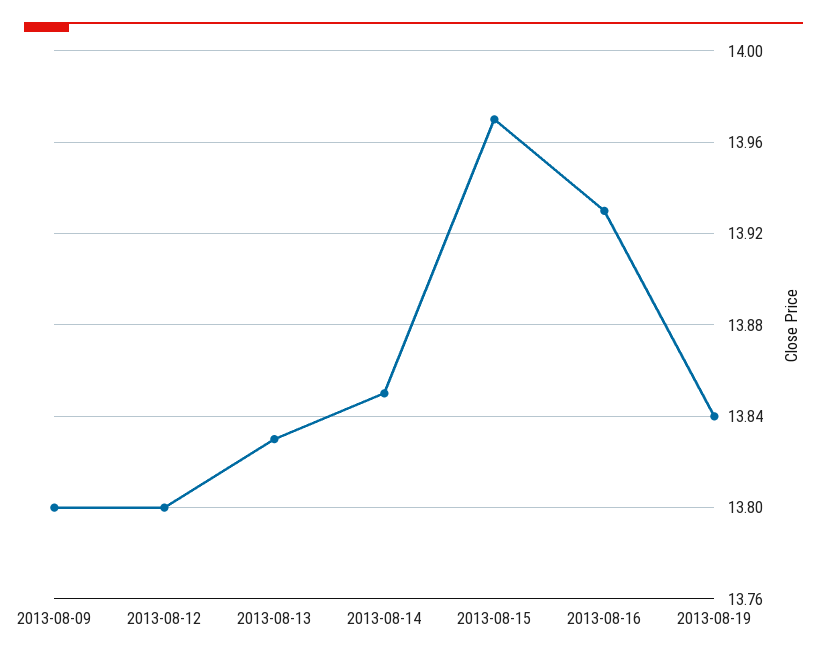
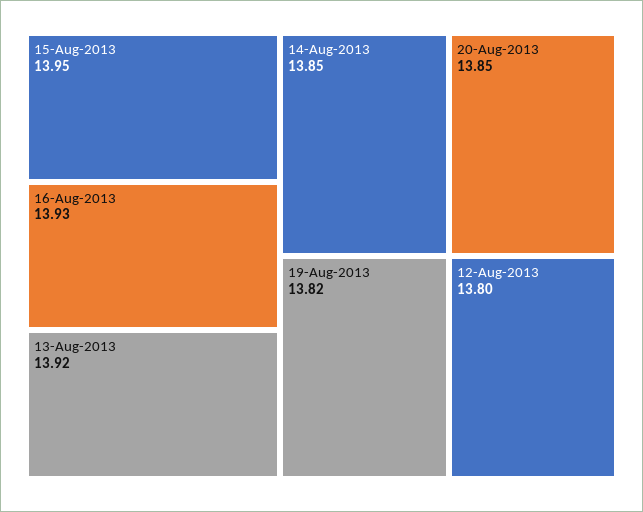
2013-08-09: 13.8 -> none
2013-08-13: 13.83 -> 13.92
2013-08-15: 13.97 -> 13.95
2013-08-19: 13.84 -> 13.82
20-Aug-2013: none -> 13.85

